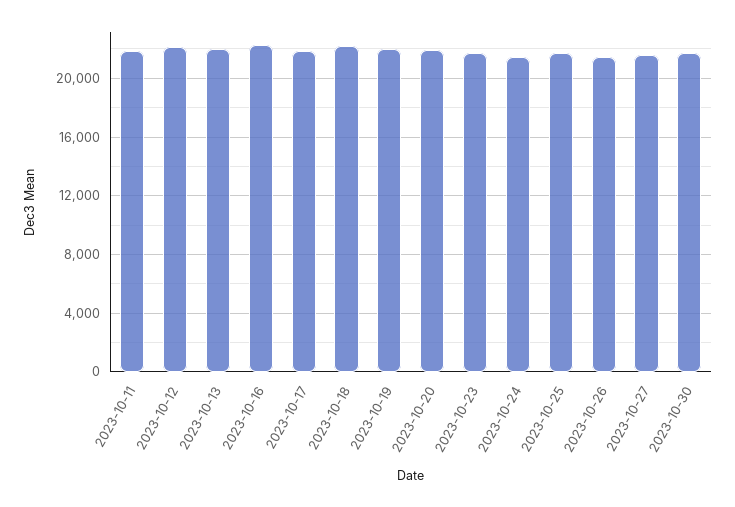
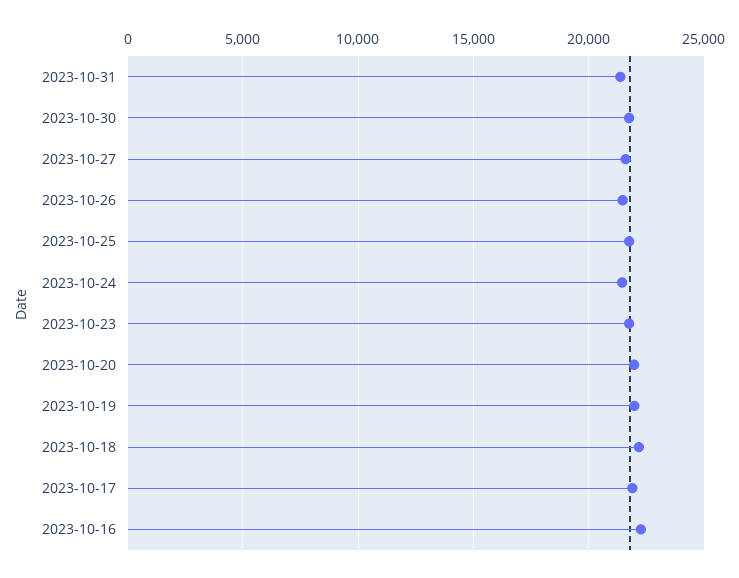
2023-10-11: 22000 -> none
2023-10-12: 22000 -> none
2023-10-13: 22000 -> none
2023-10-31: none -> 21500

